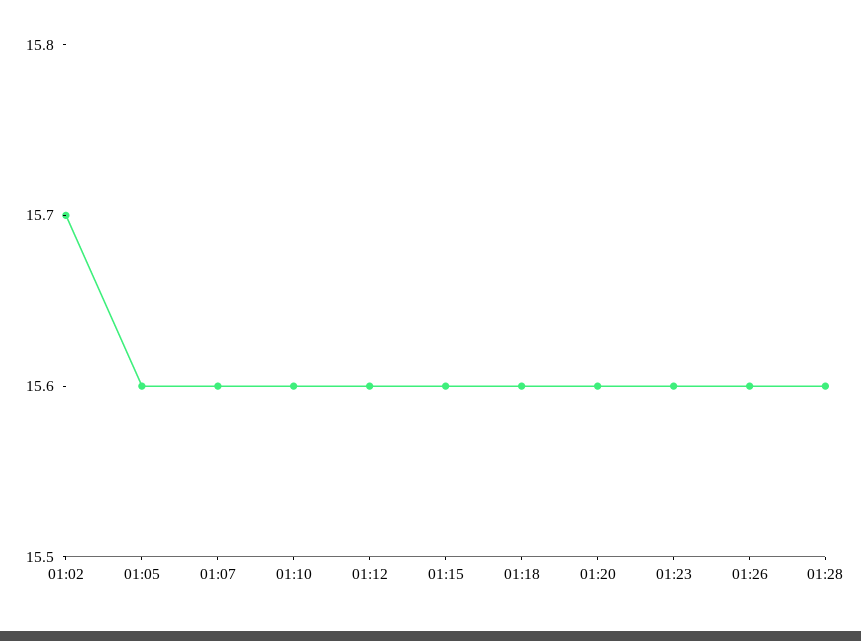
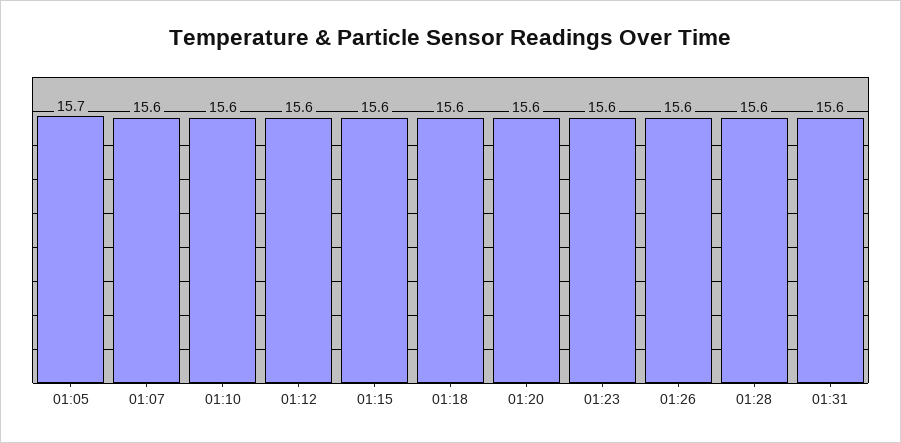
01:02: 15.7 -> none
01:05: 15.6 -> 15.7
01:31: none -> 15.6

